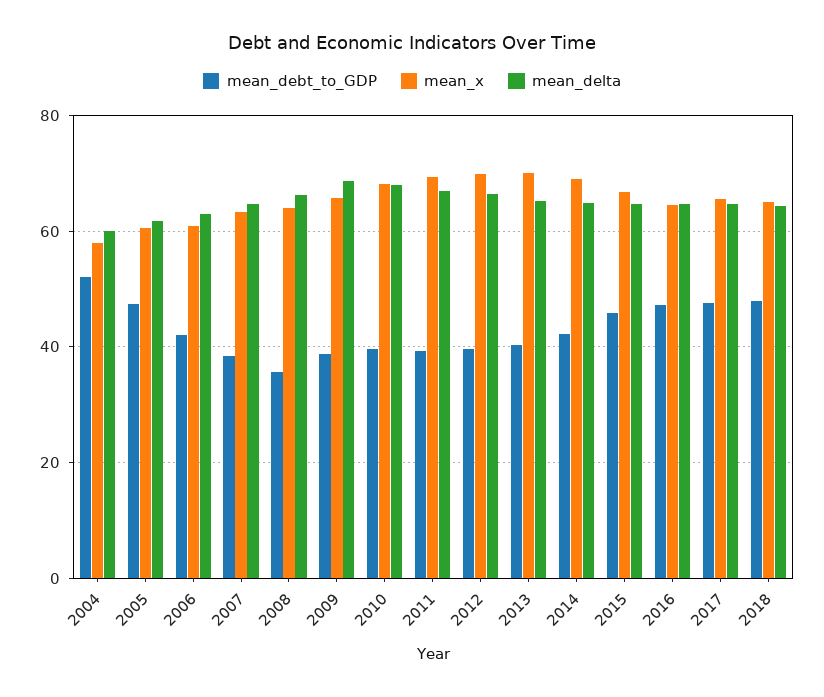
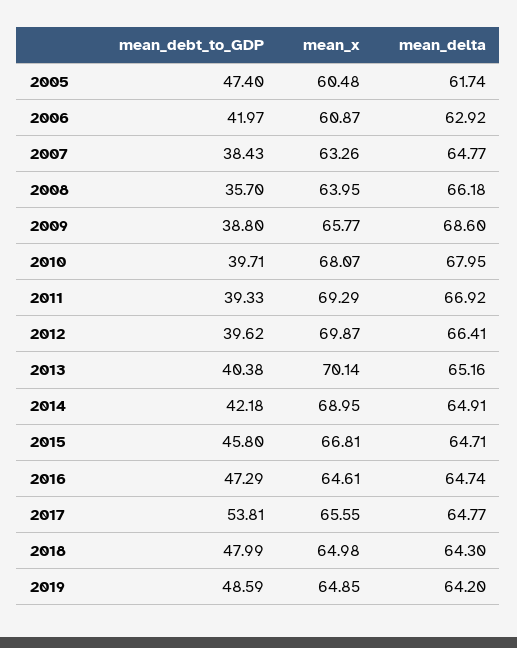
mean_debt_to_GDP, 2004: 52 -> none
mean_x, 2004: 58 -> none
mean_delta, 2004: 60 -> none
mean_debt_to_GDP, 2017: 48 -> 53.81
mean_debt_to_GDP, 2019: none -> 48.59
mean_x, 2019: none -> 64.85
mean_delta, 2019: none -> 64.2

